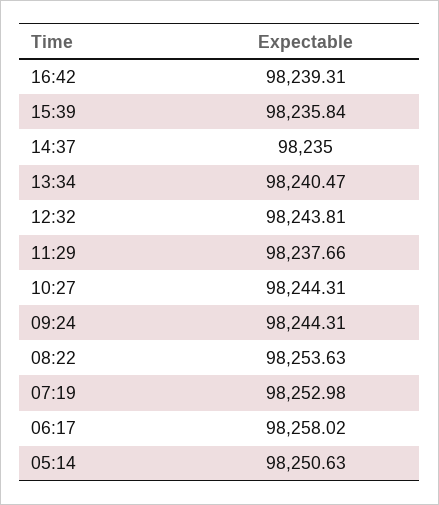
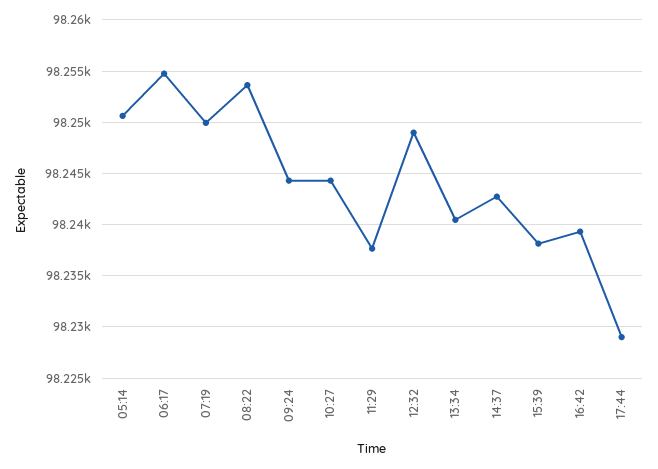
15:39: 98235.84 -> 98238
14:37: 98235 -> 98243
12:32: 98243.81 -> 98249
07:19: 98252.98 -> 98250
06:17: 98258.02 -> 98255
17:44: none -> 98229

